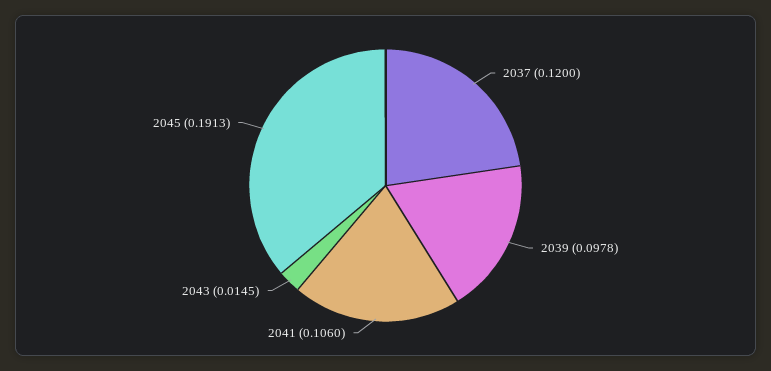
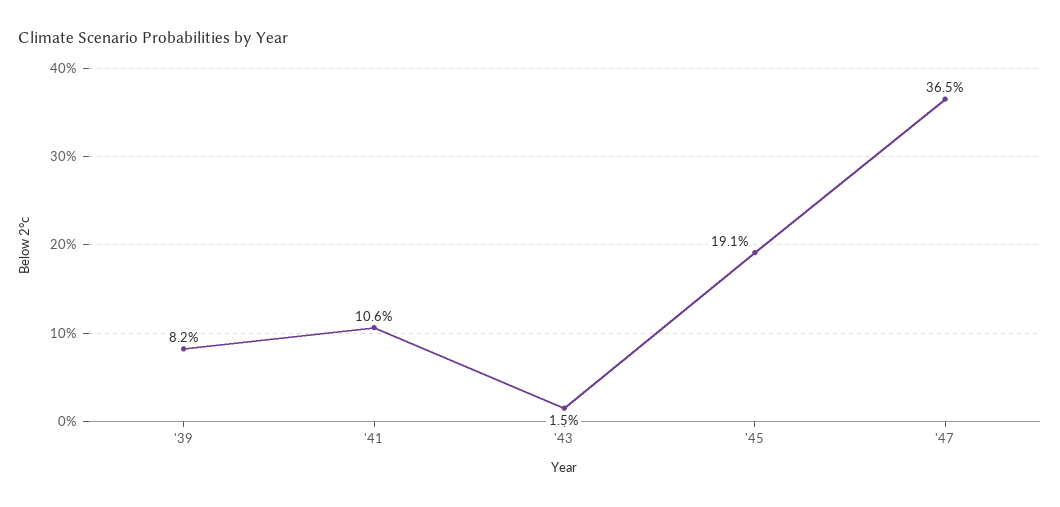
2037: 0.12 -> none
2039: 0.0978 -> 0.082
'47: none -> 0.365

